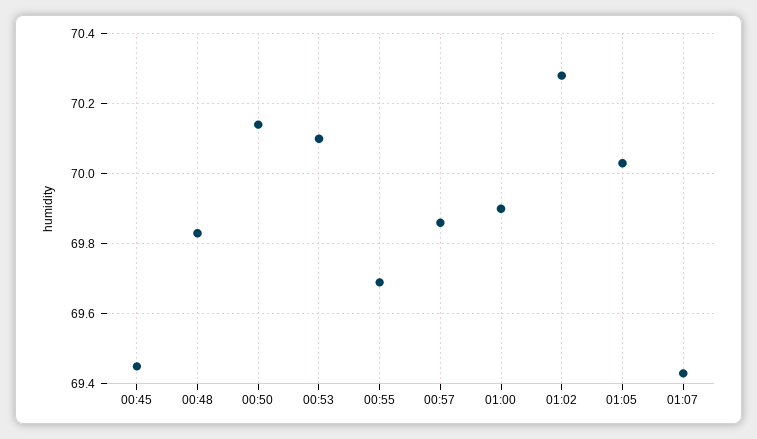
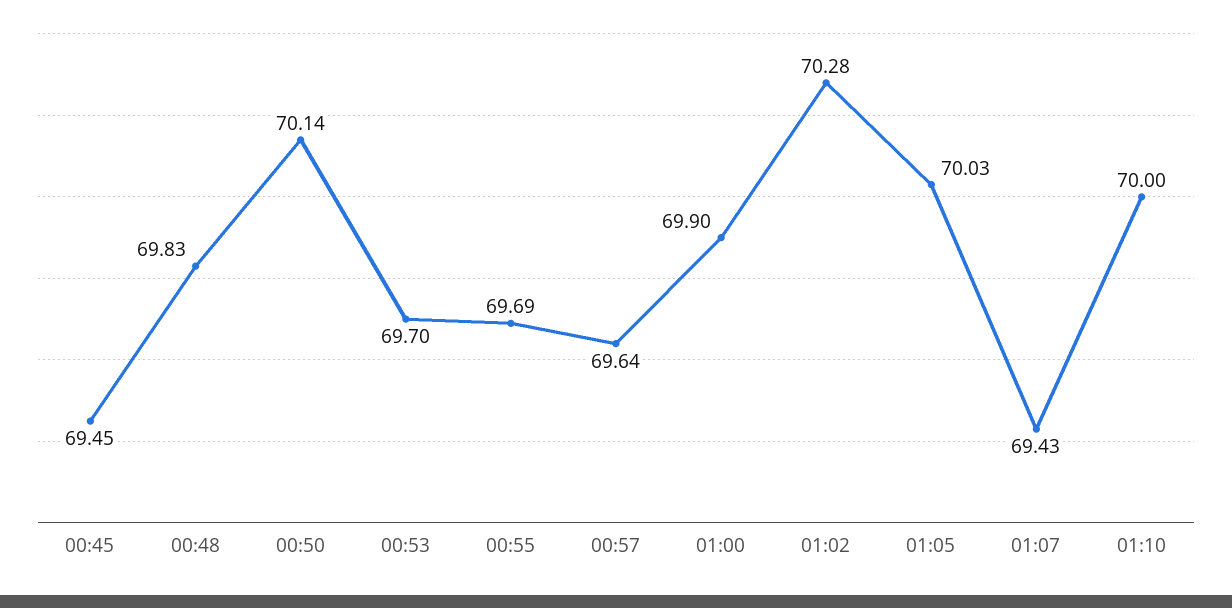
00:53: 70.1 -> 69.7
00:57: 69.85 -> 69.64
01:10: none -> 70

